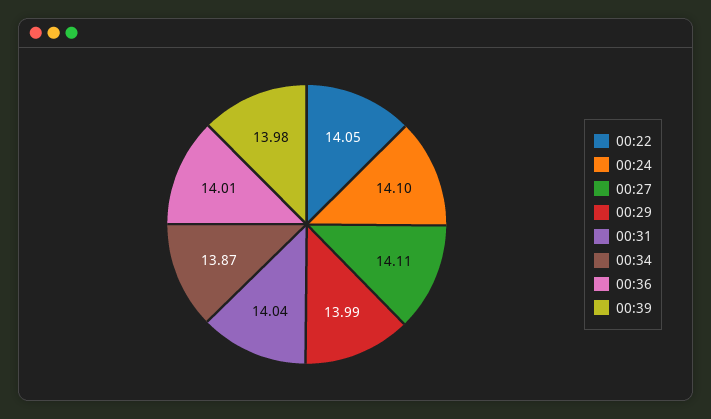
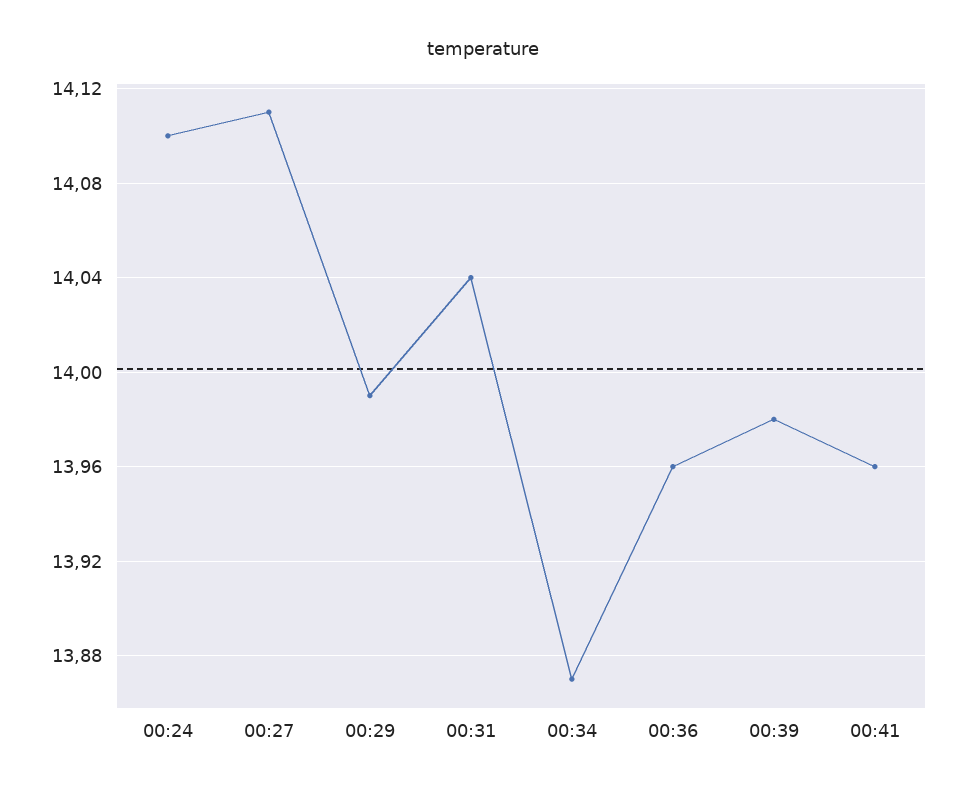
00:22: 14.05 -> none
00:36: 14.01 -> 13.96
00:41: none -> 13.96

